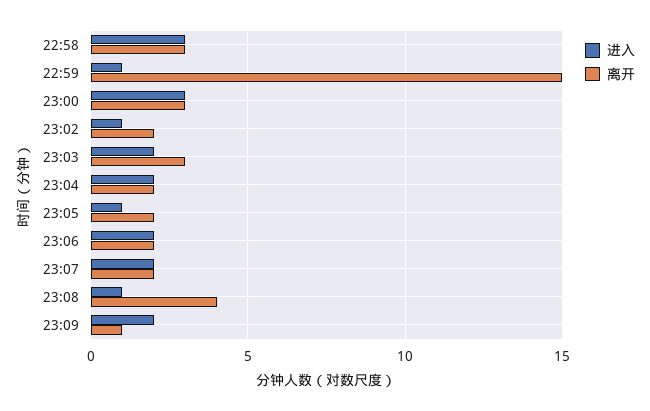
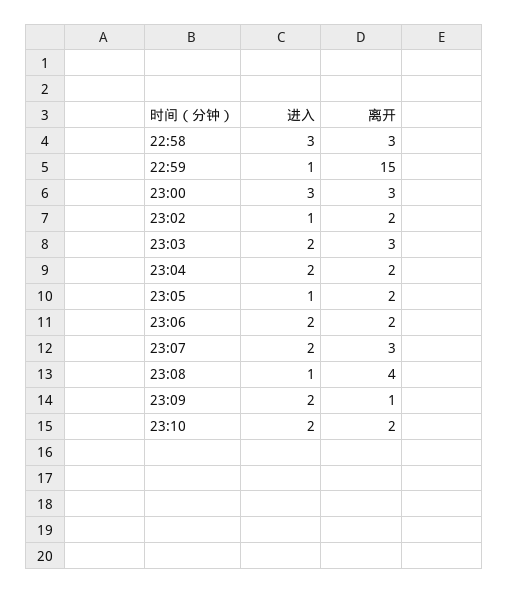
离开, 23:07: 2 -> 3
进入, 23:10: none -> 2
离开, 23:10: none -> 2

